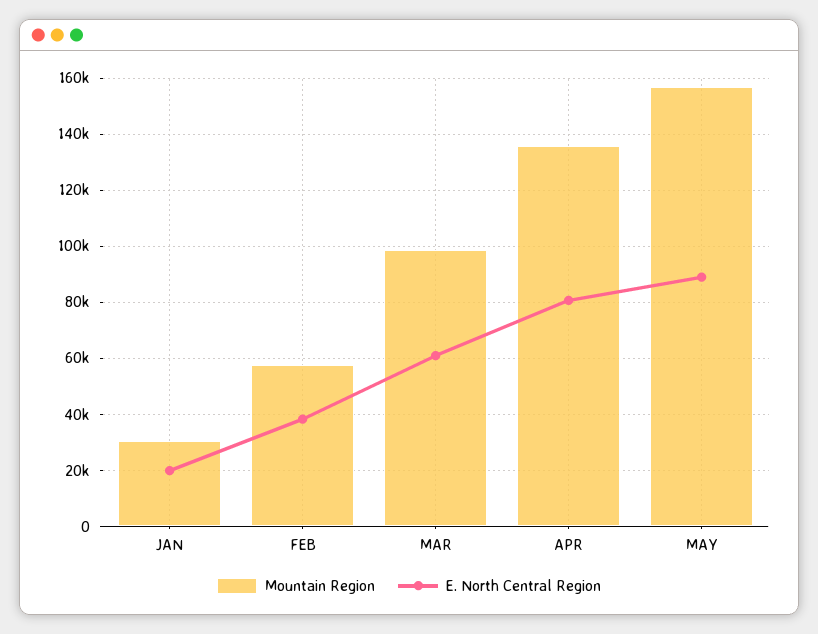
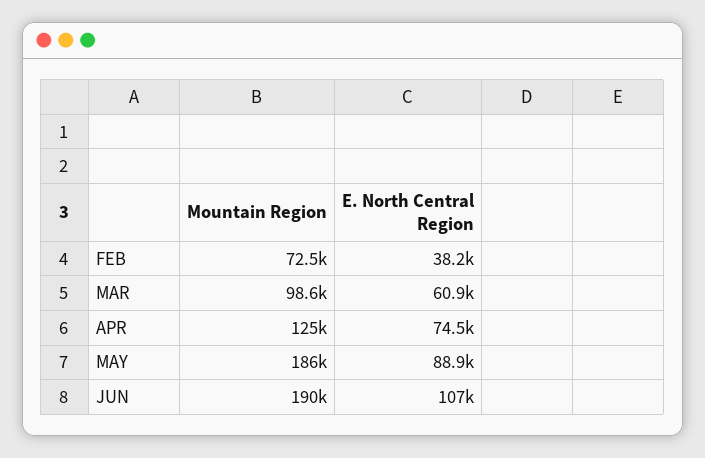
Mountain Region, JAN: 30000 -> none
E. North Central Region, JAN: 20000 -> none
Mountain Region, FEB: 57500 -> 72500
Mountain Region, APR: 135000 -> 125000
E. North Central Region, APR: 80000 -> 74500
Mountain Region, MAY: 157500 -> 186000
Mountain Region, JUN: none -> 190000
E. North Central Region, JUN: none -> 107000

